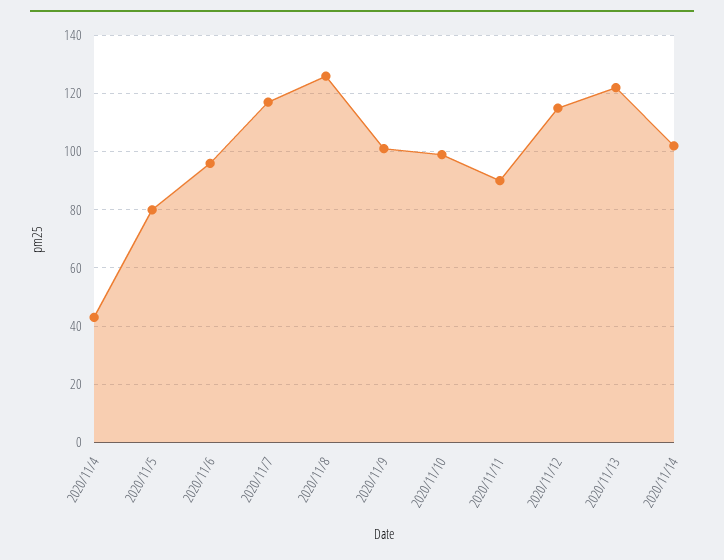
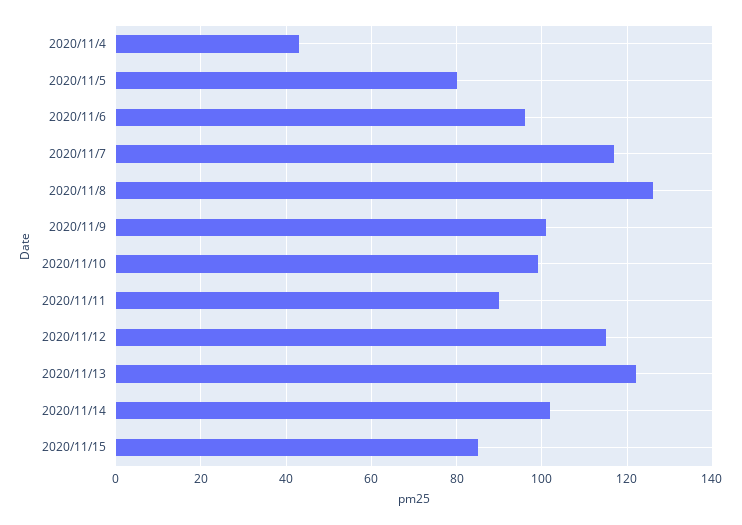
2020/11/15: none -> 85

